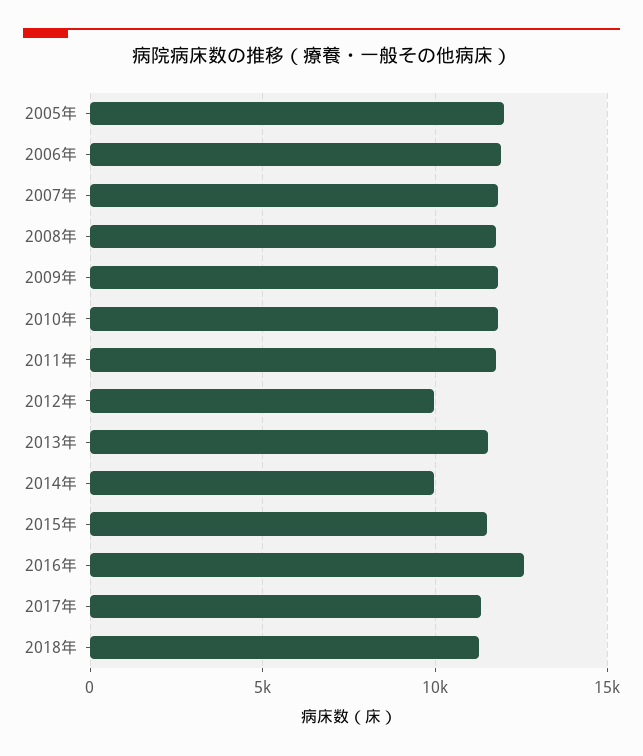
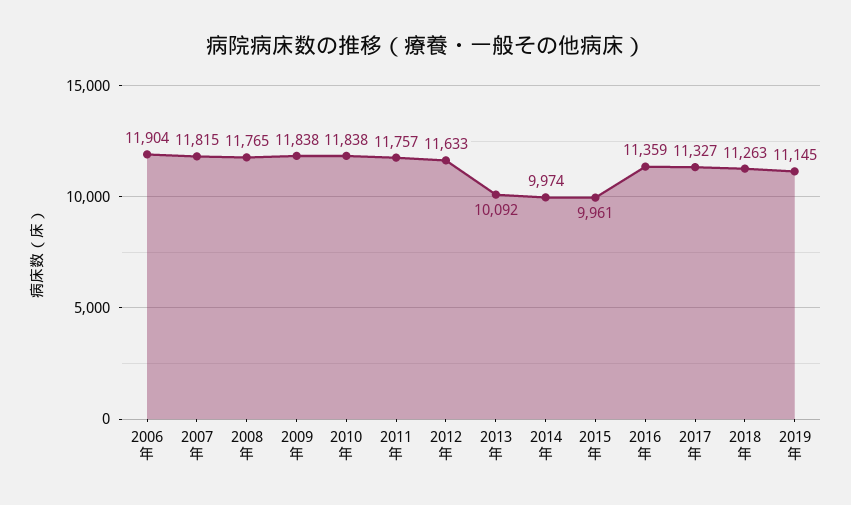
2005年: 12000 -> none
2012年: 10000 -> 11633
2013年: 11500 -> 10092
2015年: 11500 -> 9961
2016年: 12500 -> 11359
2019年: none -> 11145

